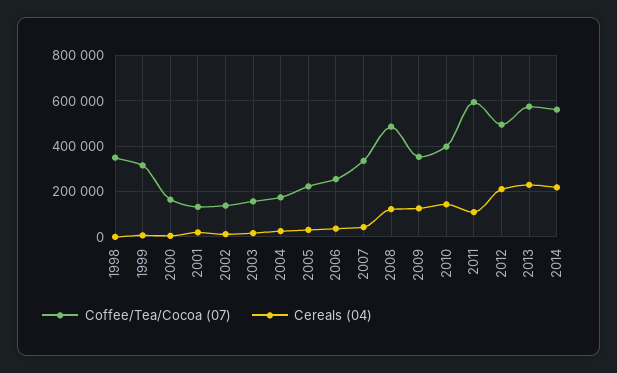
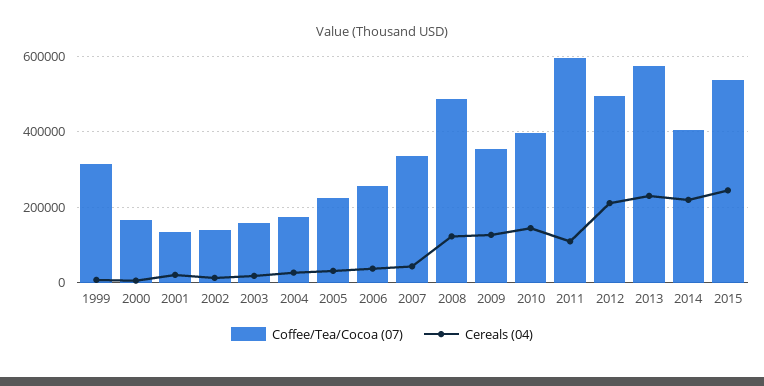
Coffee/Tea/Cocoa (07), 1998: 350000 -> none
Cereals (04), 1998: 0 -> none
Coffee/Tea/Cocoa (07), 2014: 550000 -> 400000
Coffee/Tea/Cocoa (07), 2015: none -> 540000
Cereals (04), 2015: none -> 240000

